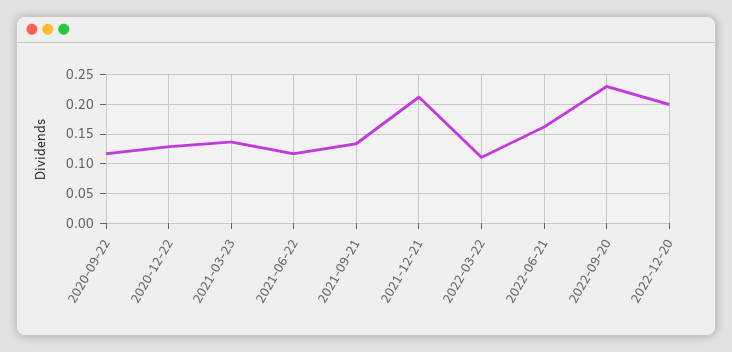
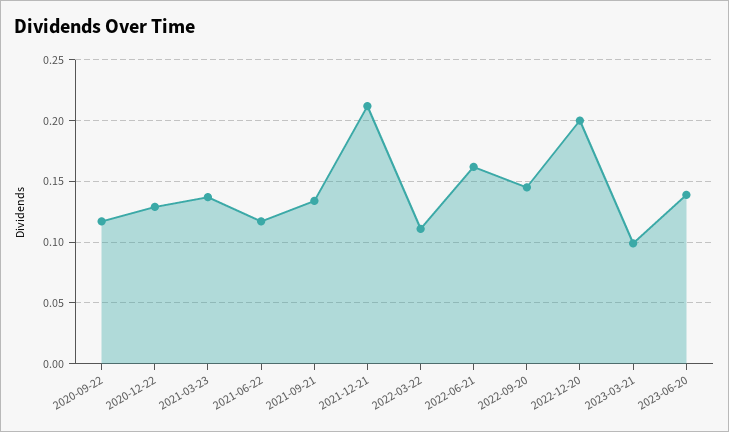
2022-09-20: 0.225 -> 0.145
2023-03-21: none -> 0.1
2023-06-20: none -> 0.14

